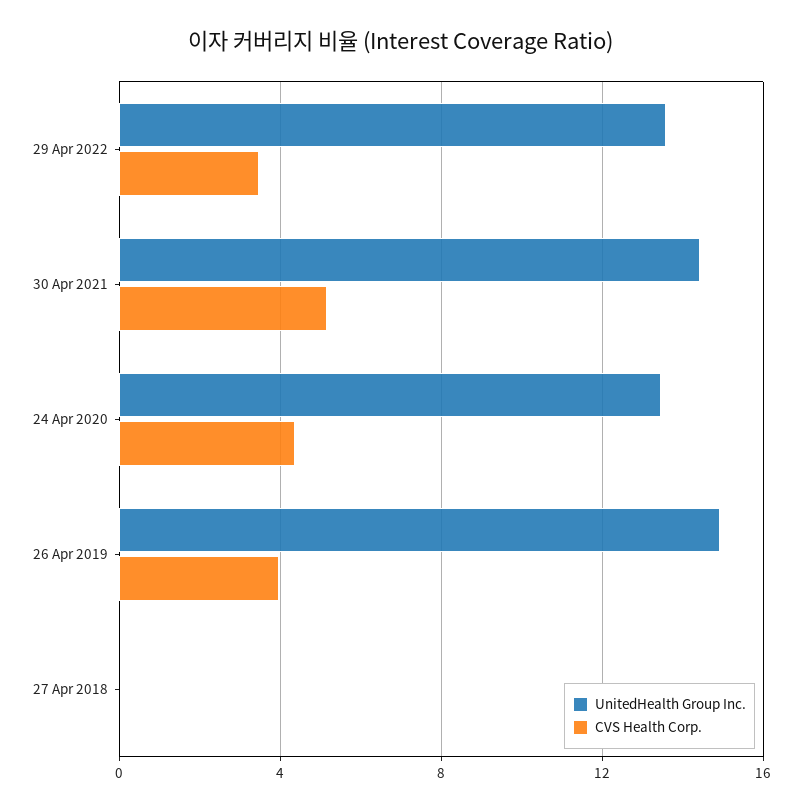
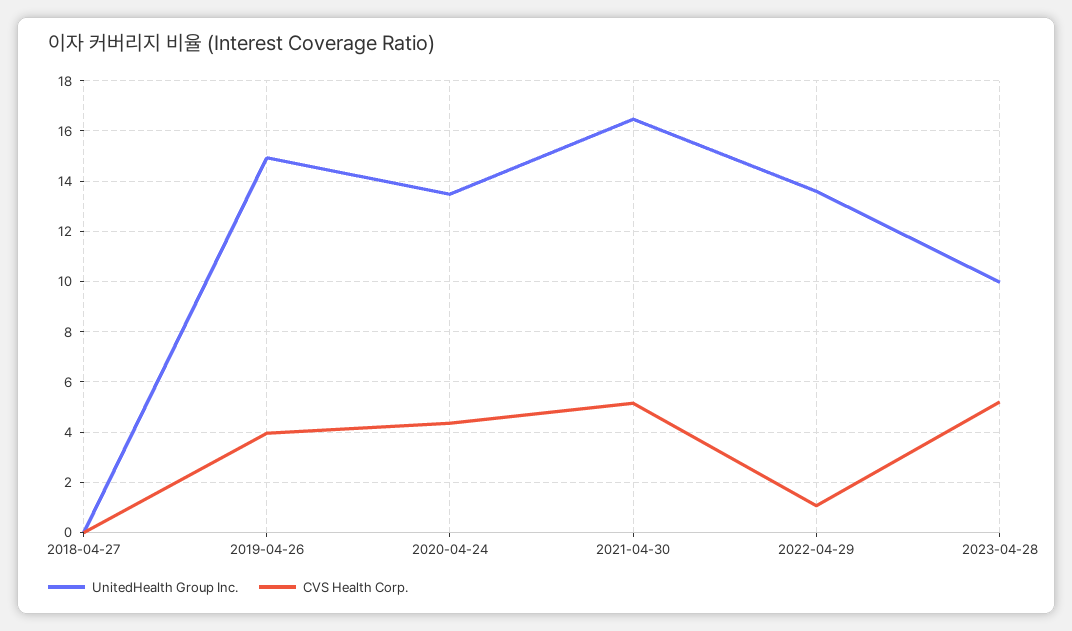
CVS Health Corp., 29 Apr 2022: 3.5 -> 1
UnitedHealth Group Inc., 30 Apr 2021: 14.5 -> 16.5
UnitedHealth Group Inc., 2023-04-28: none -> 10
CVS Health Corp., 2023-04-28: none -> 5.25

